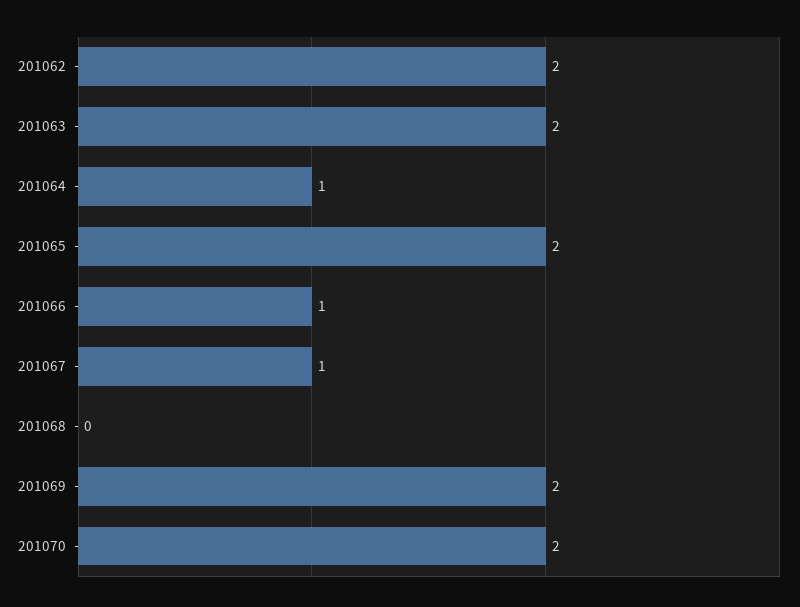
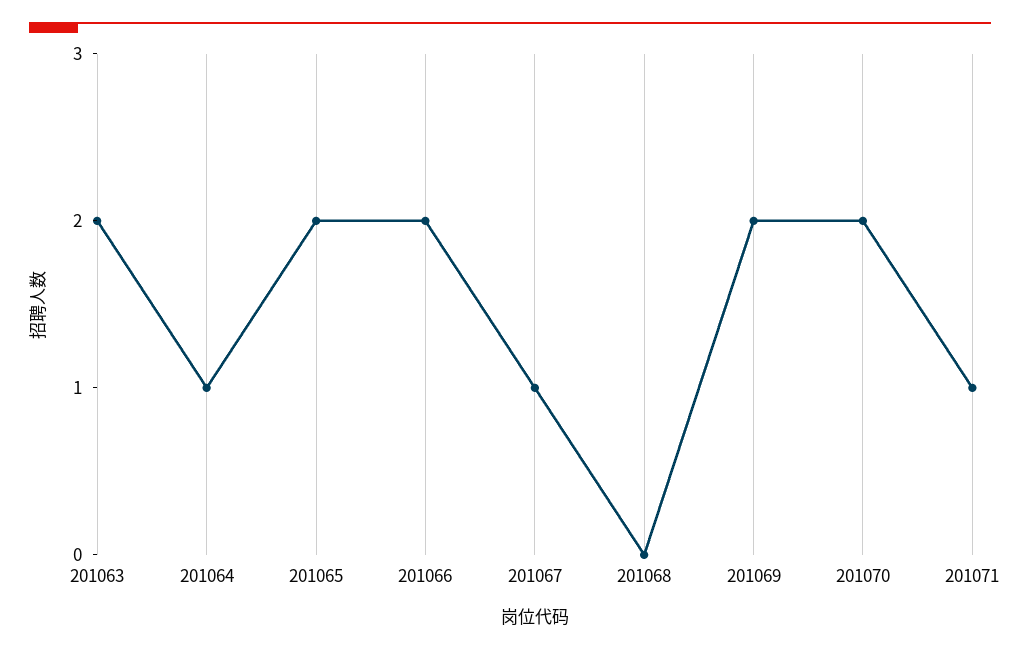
201062: 2 -> none
201066: 1 -> 2
201071: none -> 1

